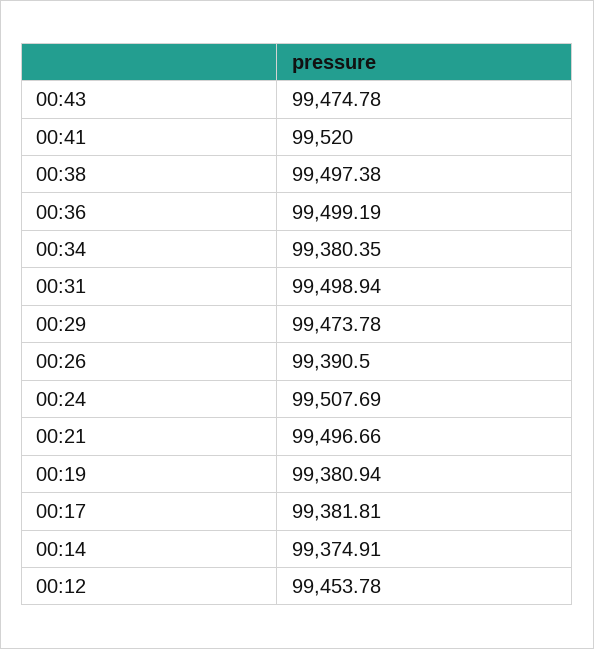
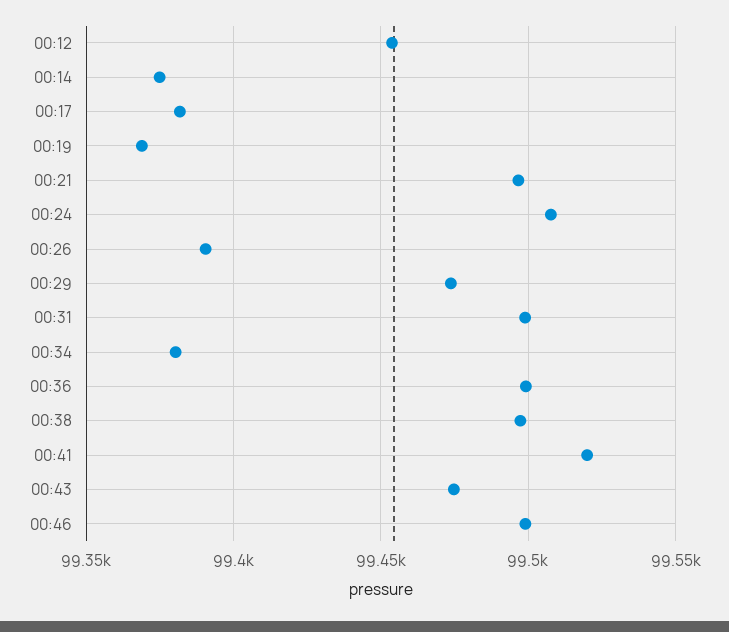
00:19: 99380.94 -> 99370
00:46: none -> 99500

